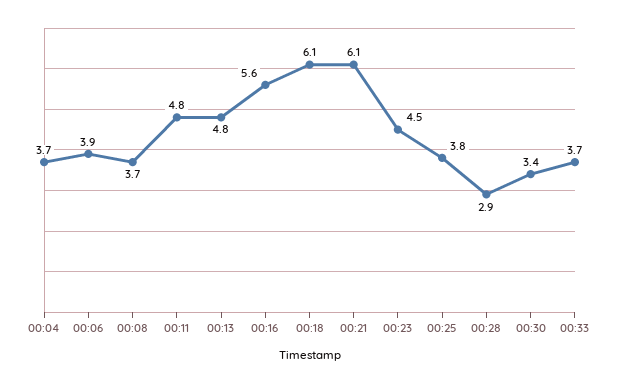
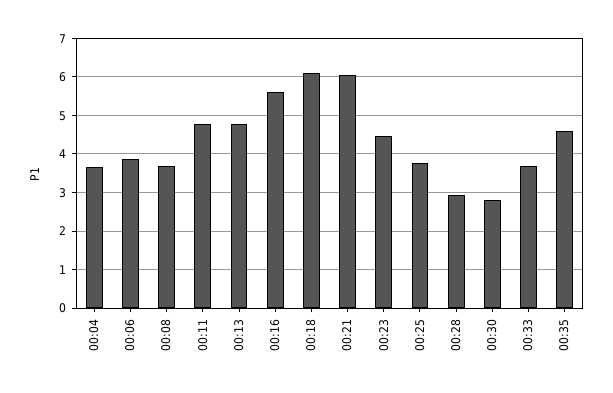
00:30: 3.4 -> 2.8
00:35: none -> 4.6

